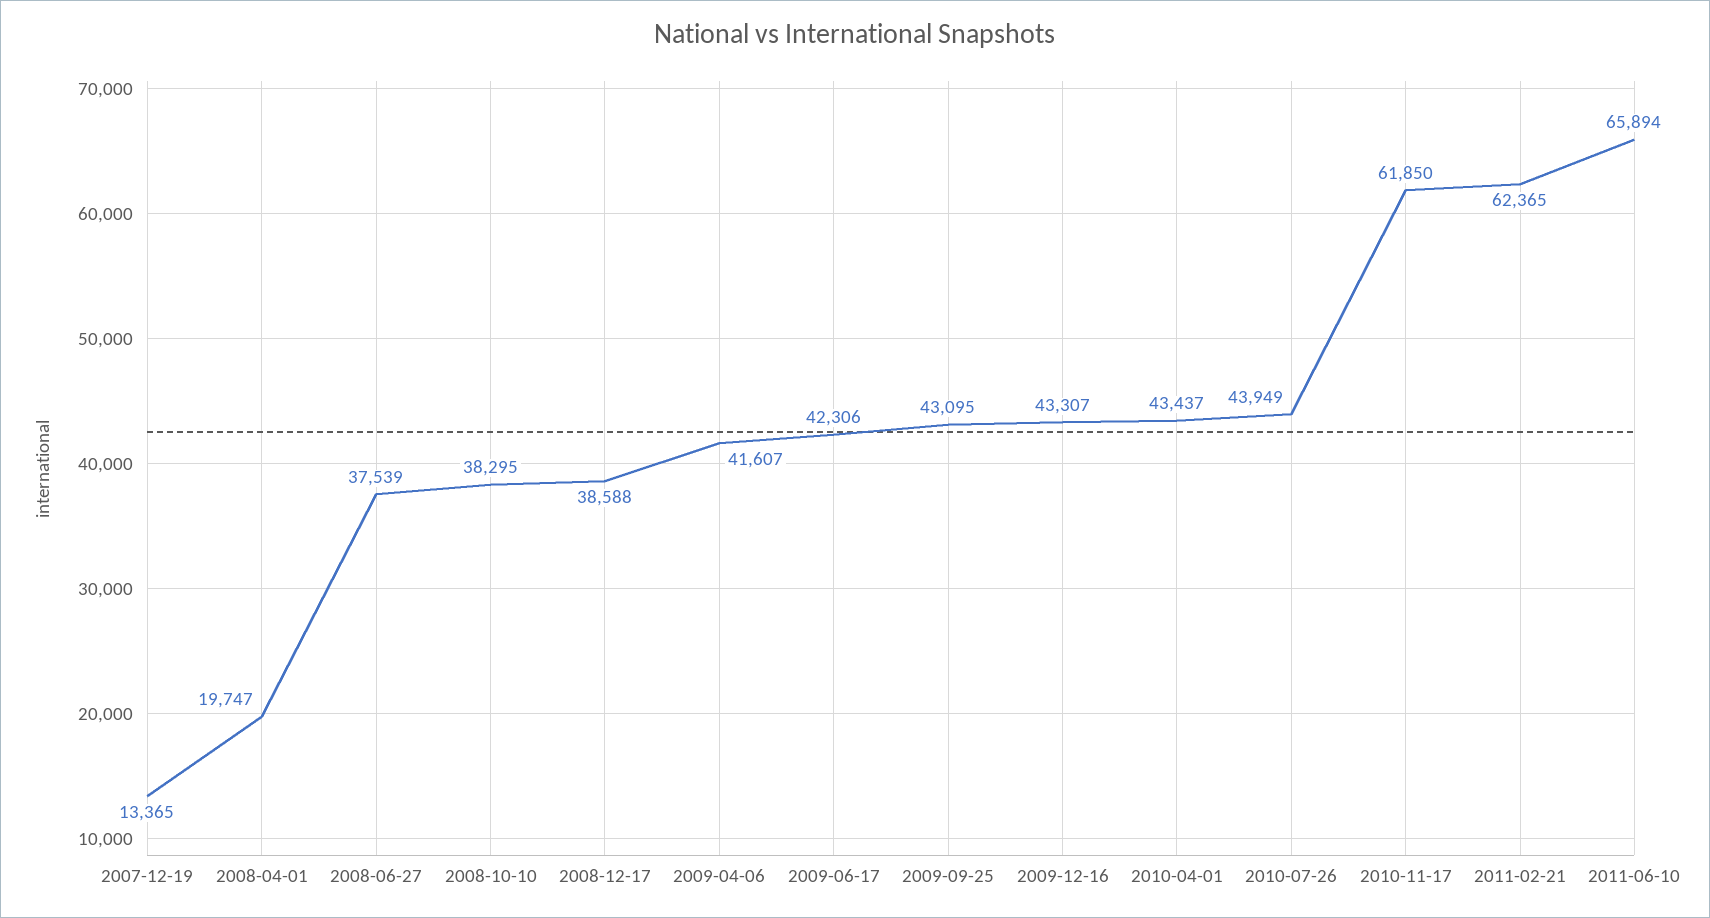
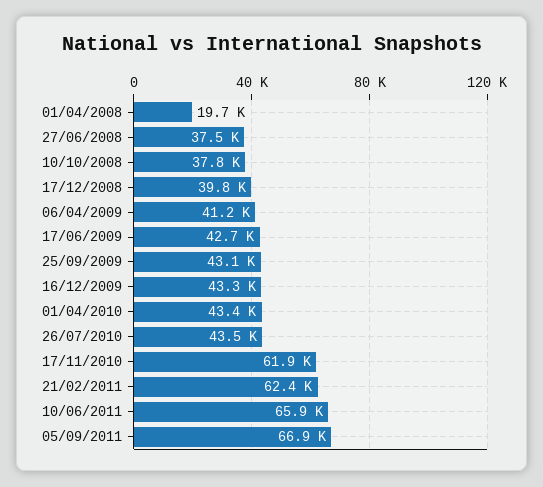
2007-12-19: 13365 -> none
2008-10-10: 38295 -> 37800
2008-12-17: 38588 -> 39800
2009-04-06: 41607 -> 41200
2009-06-17: 42306 -> 42700
2010-07-26: 43949 -> 43500
05/09/2011: none -> 66900

